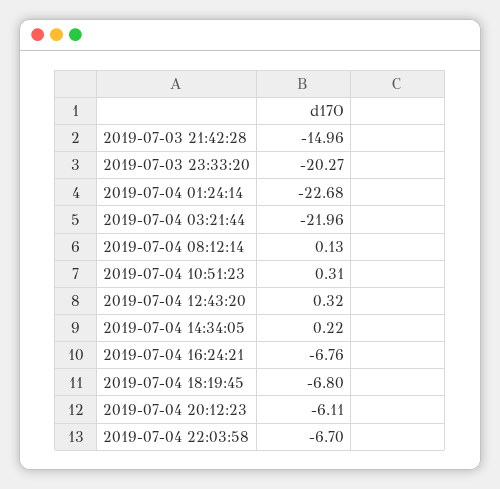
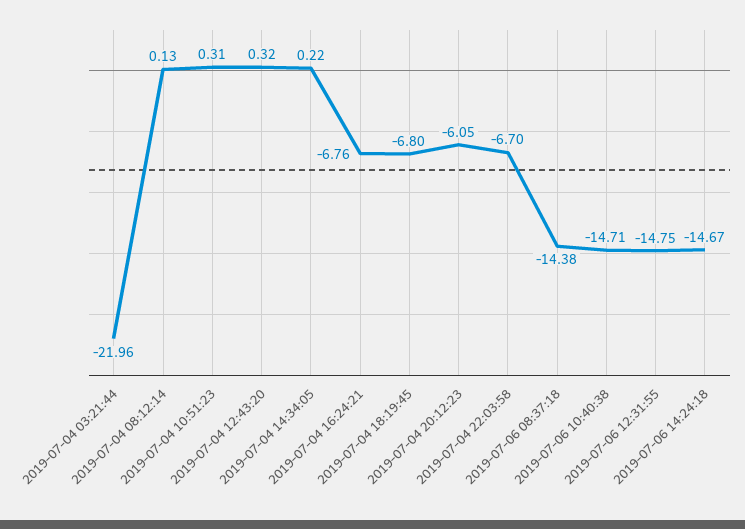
2019-07-03 21:42:28: -14.96 -> none
2019-07-03 23:33:20: -20.27 -> none
2019-07-04 01:24:14: -22.68 -> none
2019-07-04 20:12:23: -6.11 -> -6.05
2019-07-06 08:37:18: none -> -14.38
2019-07-06 10:40:38: none -> -14.71
2019-07-06 12:31:55: none -> -14.75
2019-07-06 14:24:18: none -> -14.67

